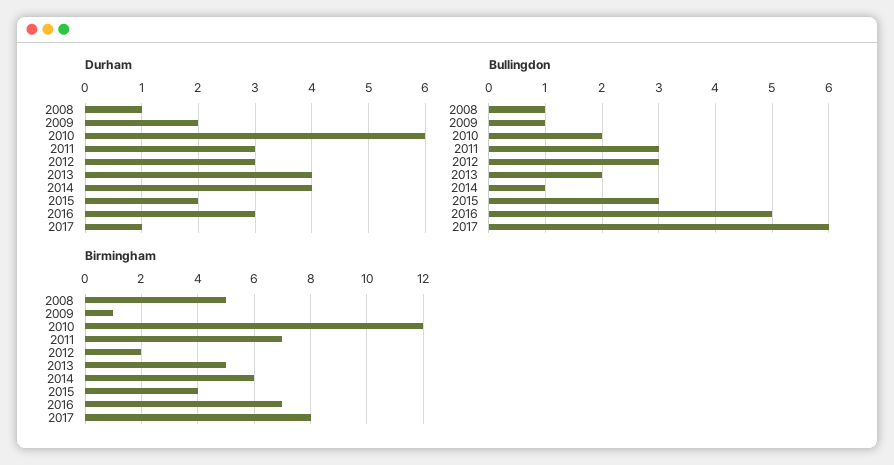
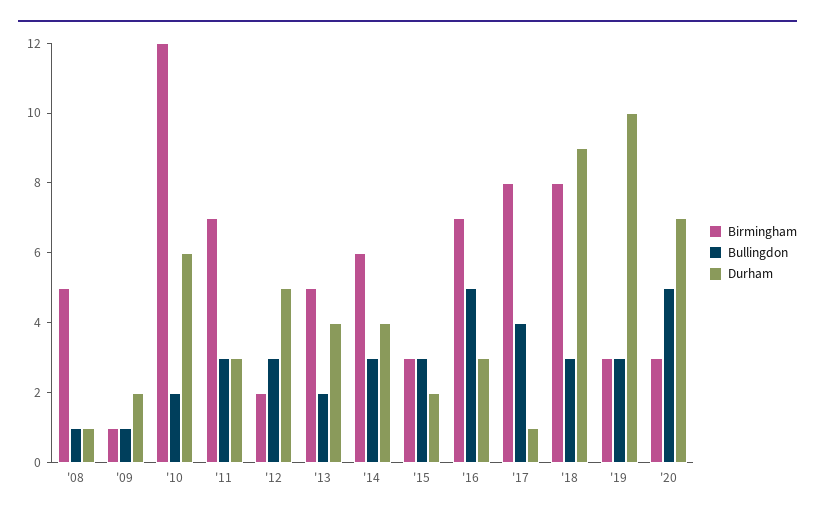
Durham, 2012: 3 -> 5
Bullingdon, 2014: 1 -> 3
Bullingdon, 2017: 6 -> 4
Birmingham, 2015: 4 -> 3
Birmingham, '18: none -> 8
Bullingdon, '18: none -> 3
Durham, '18: none -> 9
Birmingham, '19: none -> 3
Bullingdon, '19: none -> 3
Durham, '19: none -> 10
Birmingham, '20: none -> 3
Bullingdon, '20: none -> 5
Durham, '20: none -> 7

